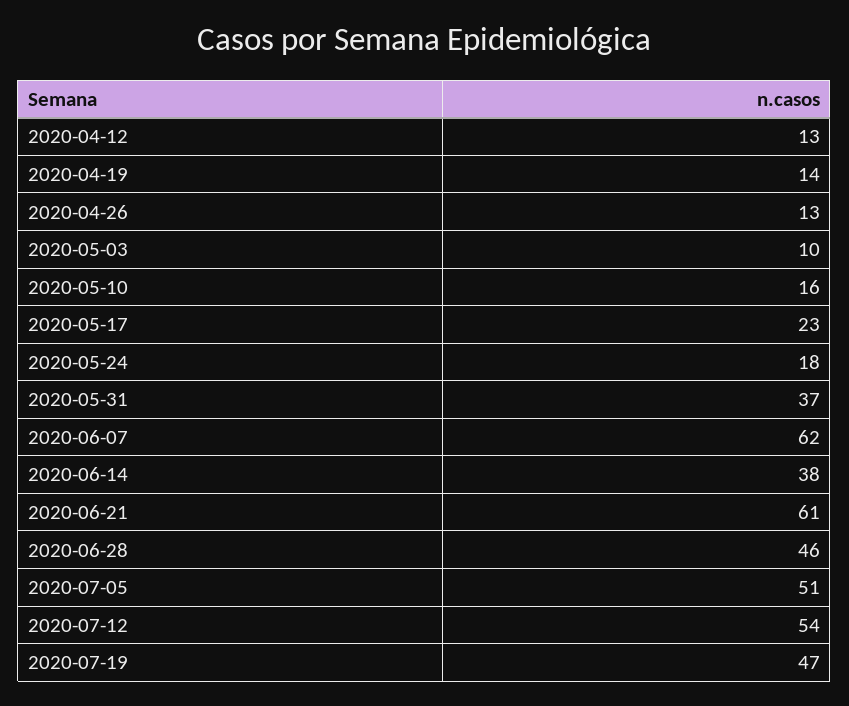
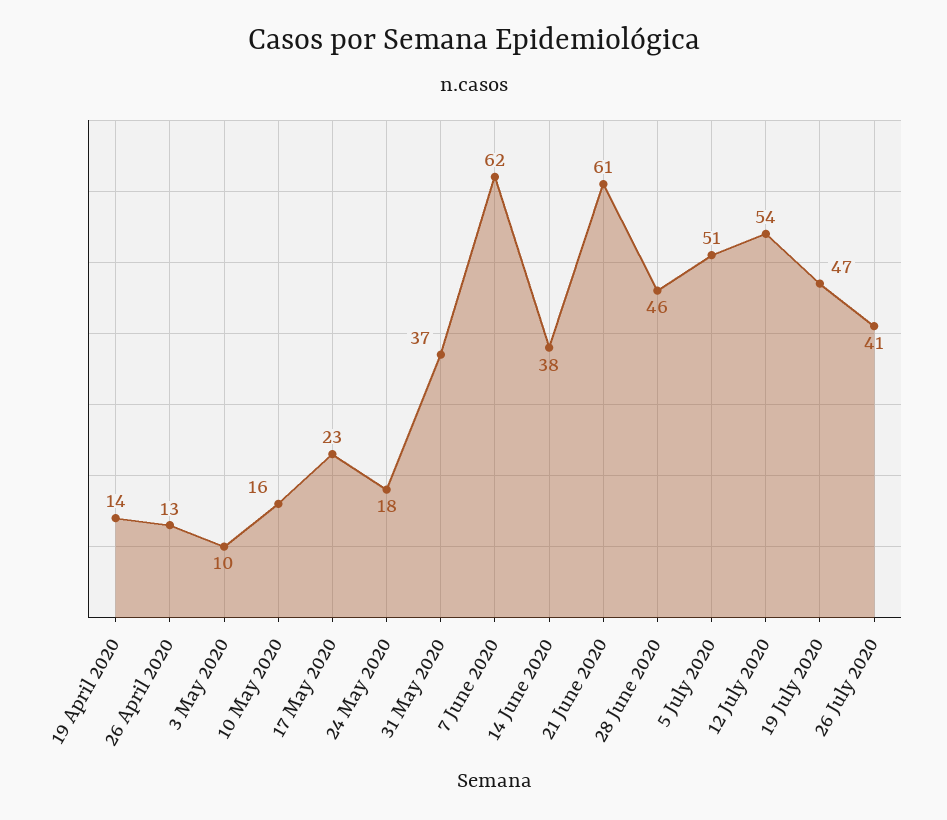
2020-04-12: 13 -> none
26 July 2020: none -> 41

